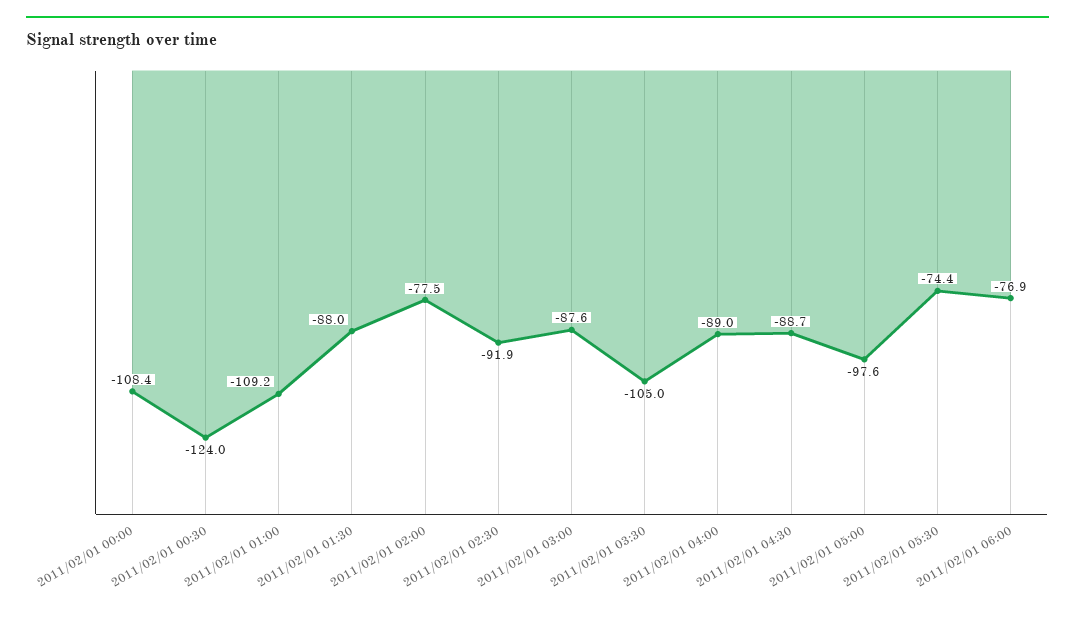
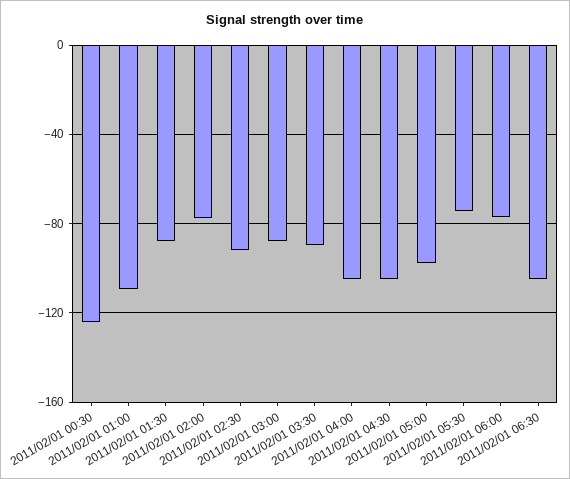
2011/02/01 00:00: -108.4 -> none
2011/02/01 03:30: -105 -> -90
2011/02/01 04:00: -89 -> -105
2011/02/01 04:30: -88.7 -> -105
2011/02/01 06:30: none -> -105

